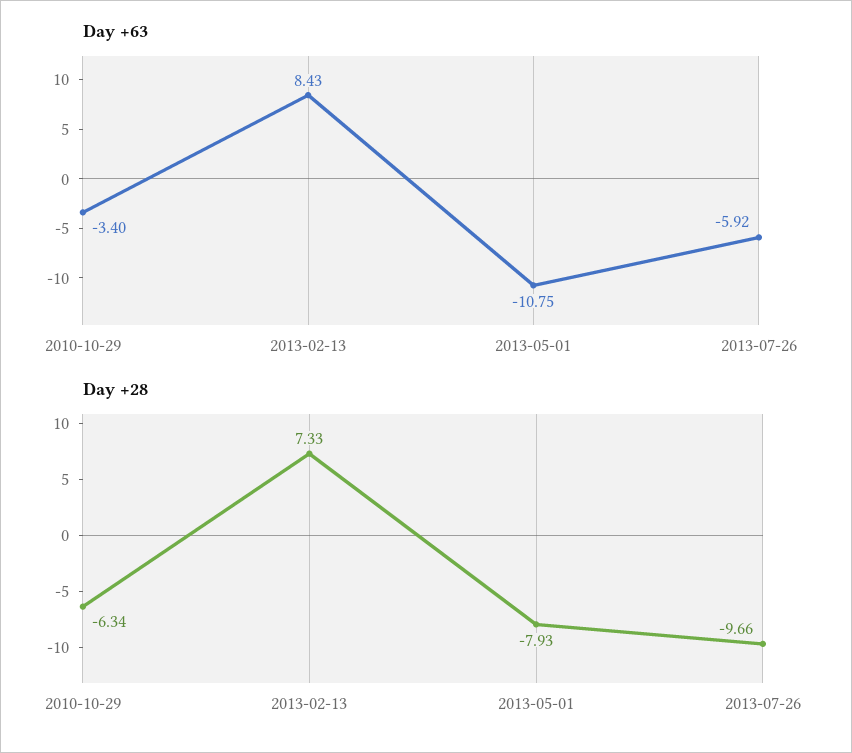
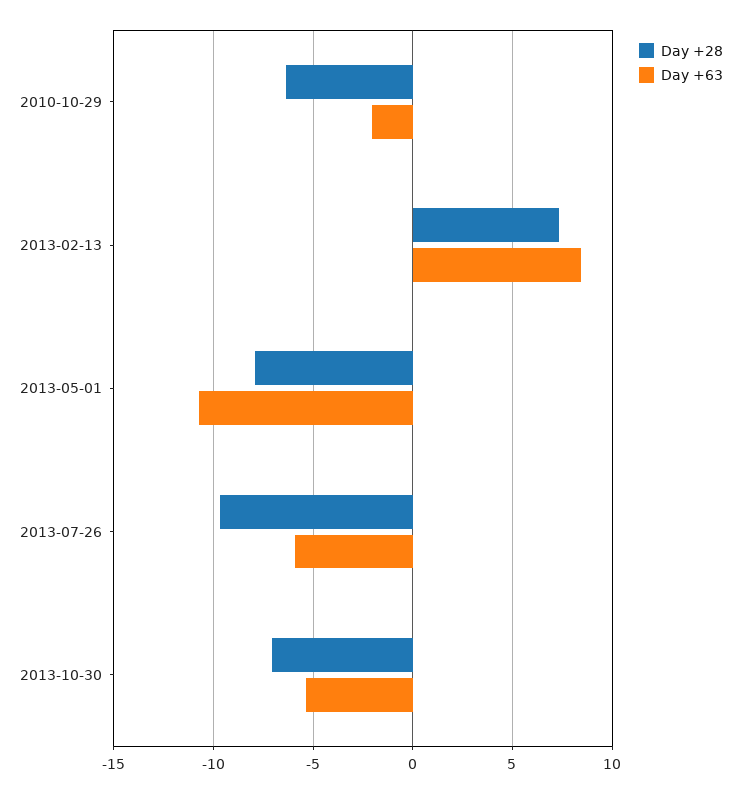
Day +63, 2010-10-29: -3.4 -> -2
Day +28, 2013-10-30: none -> -7
Day +63, 2013-10-30: none -> -5.5

